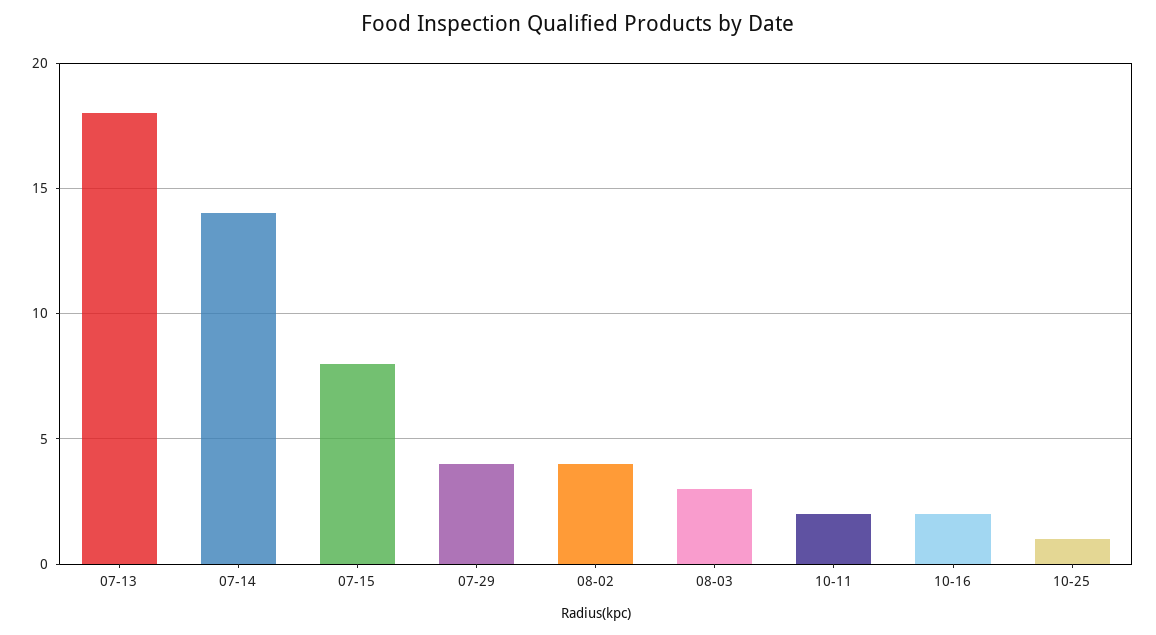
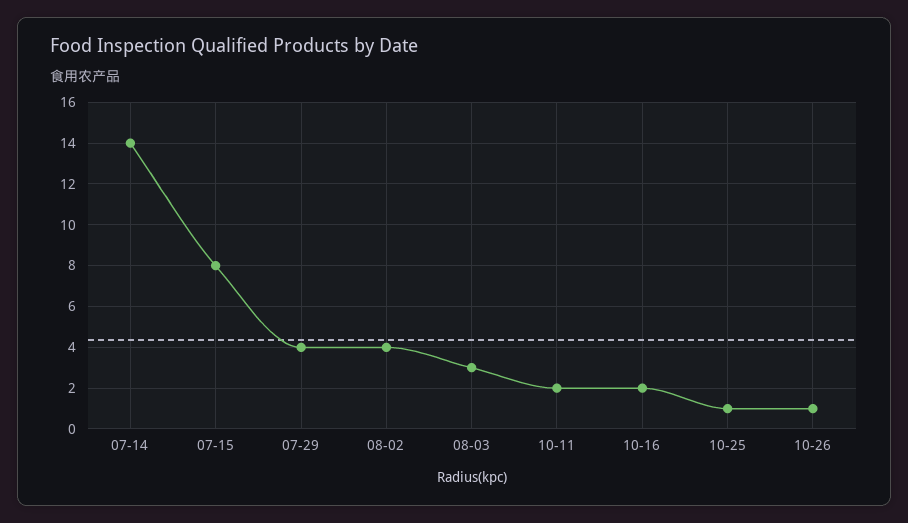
07-13: 18 -> none
10-26: none -> 1

